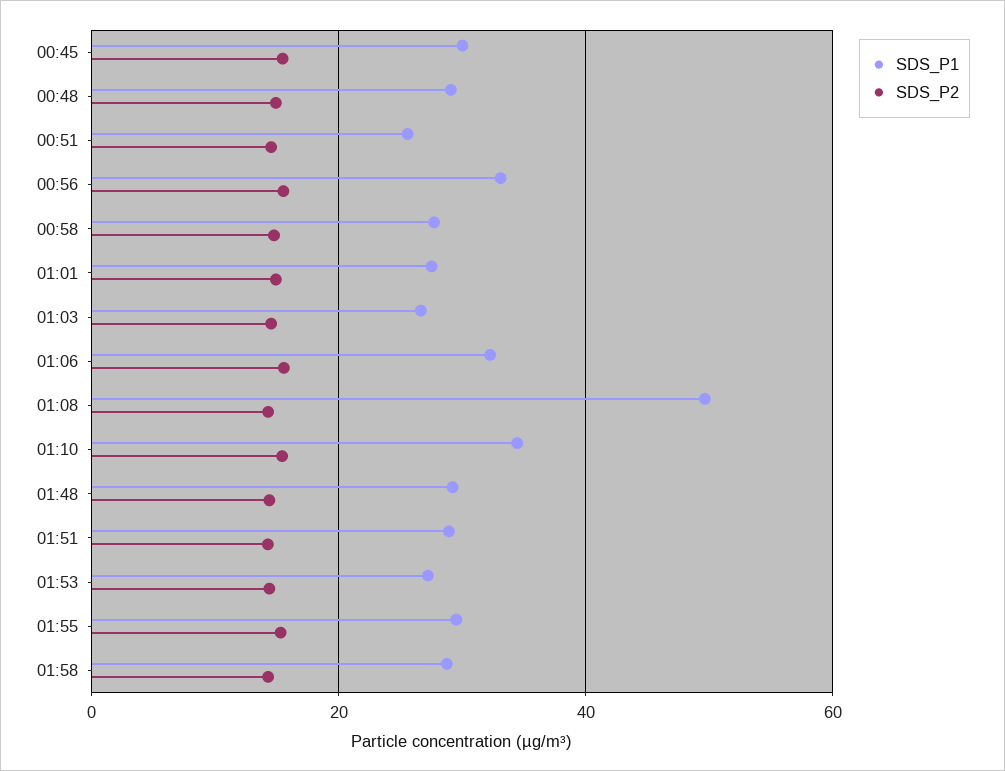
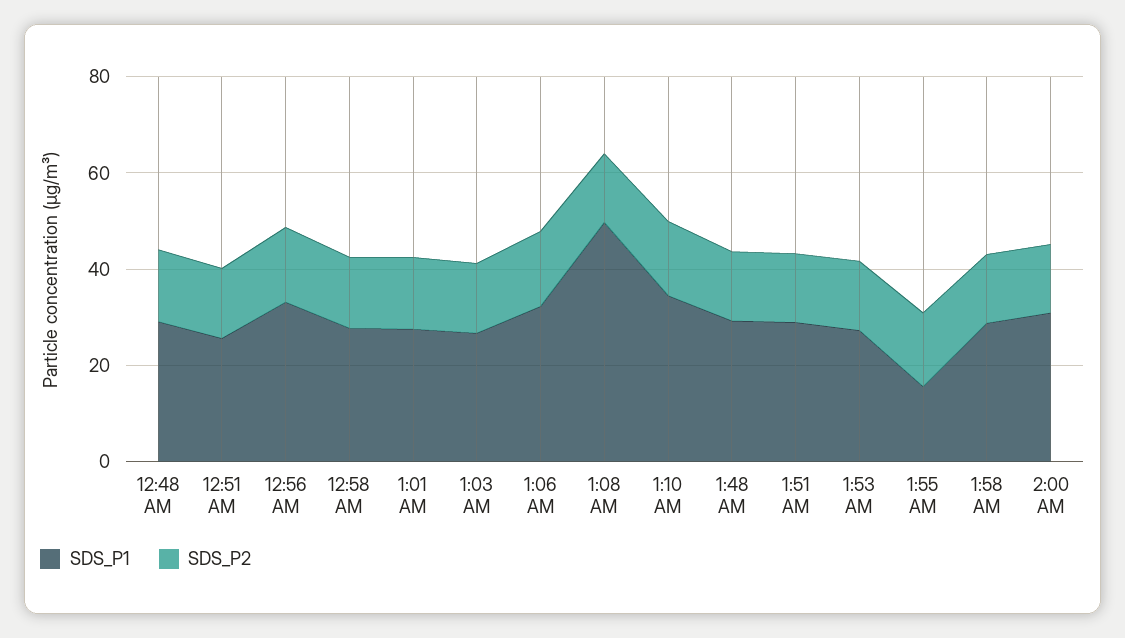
SDS_P1, 00:45: 30 -> none
SDS_P2, 00:45: 16 -> none
SDS_P1, 01:55: 30 -> 15
SDS_P1, 2:00 AM: none -> 30
SDS_P2, 2:00 AM: none -> 15

